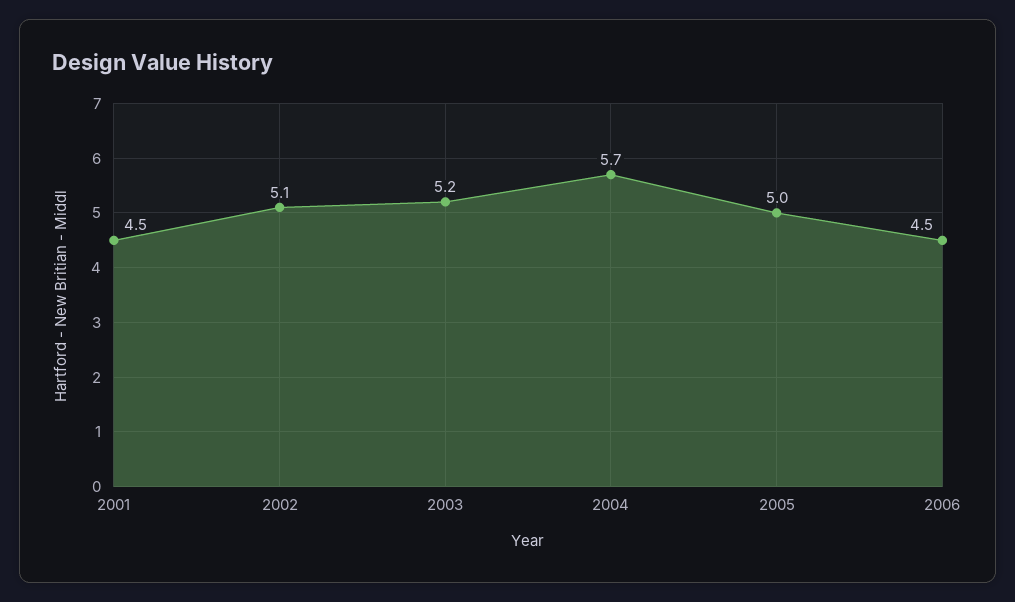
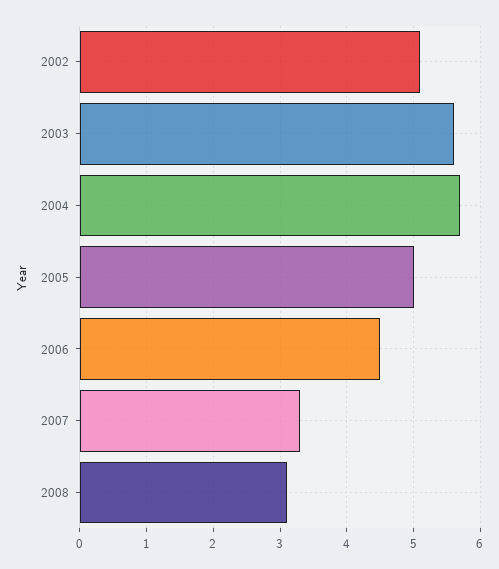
2001: 4.5 -> none
2003: 5.2 -> 5.6
2007: none -> 3.3
2008: none -> 3.1

